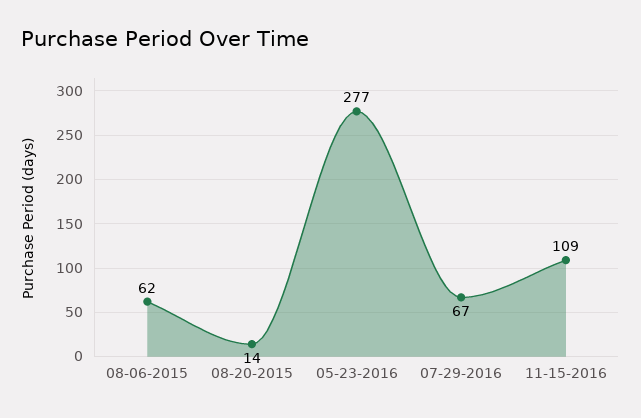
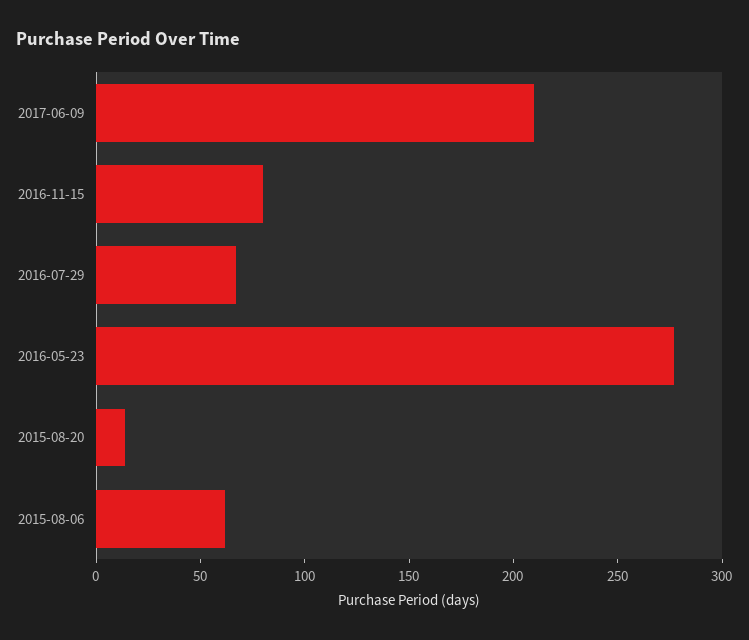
11-15-2016: 109 -> 80
2017-06-09: none -> 210

